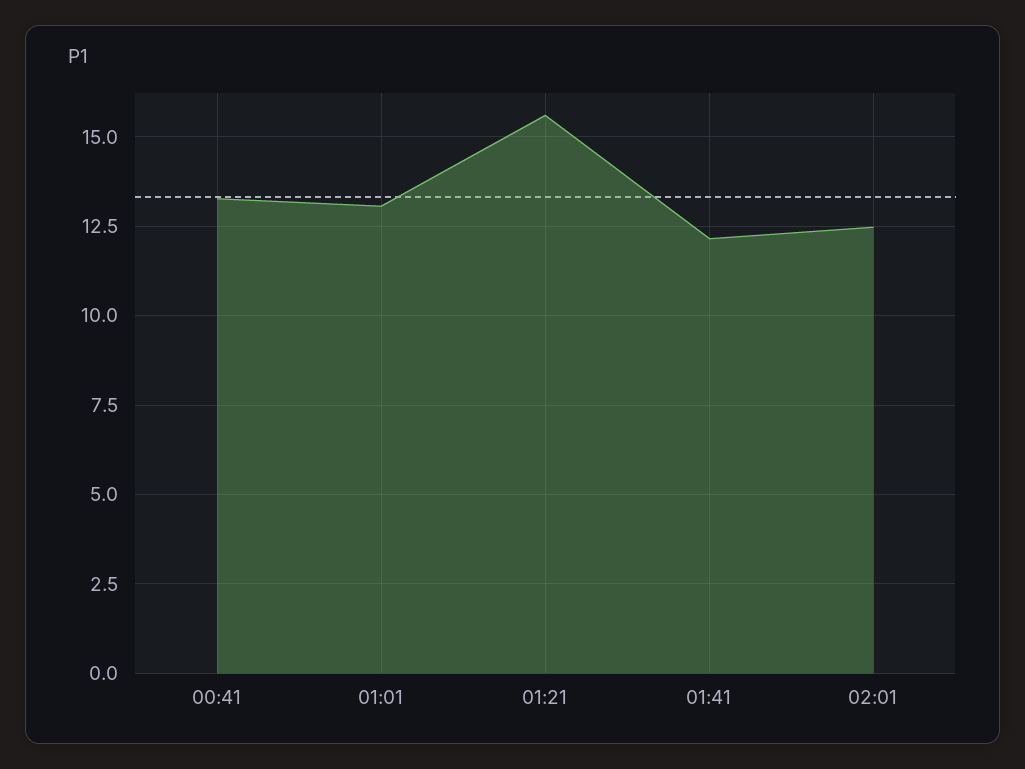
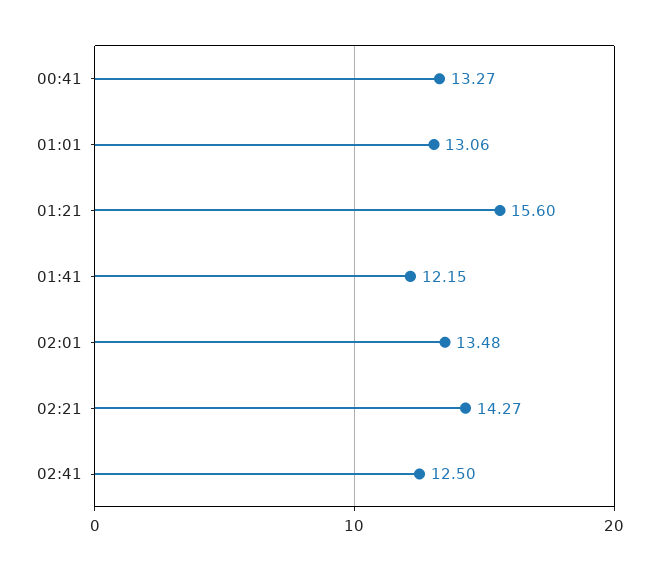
02:01: 12.5 -> 13.48
02:21: none -> 14.27
02:41: none -> 12.5

